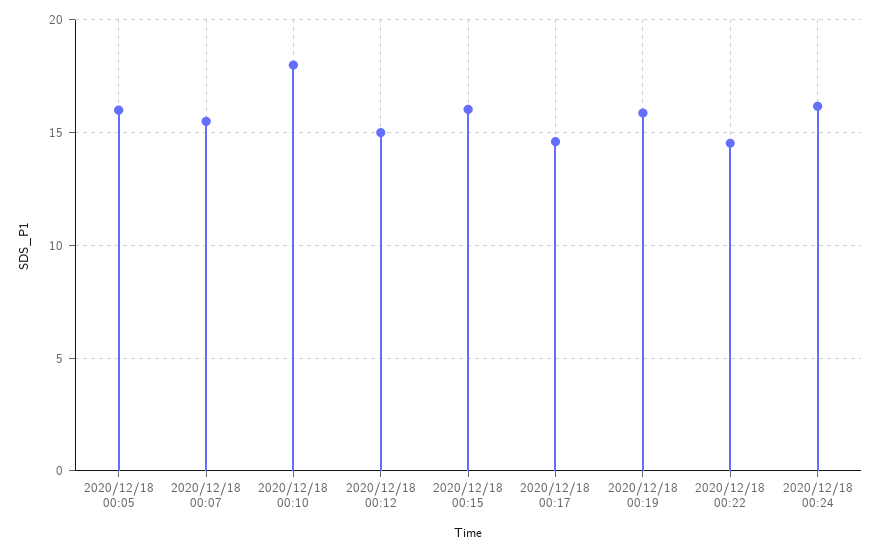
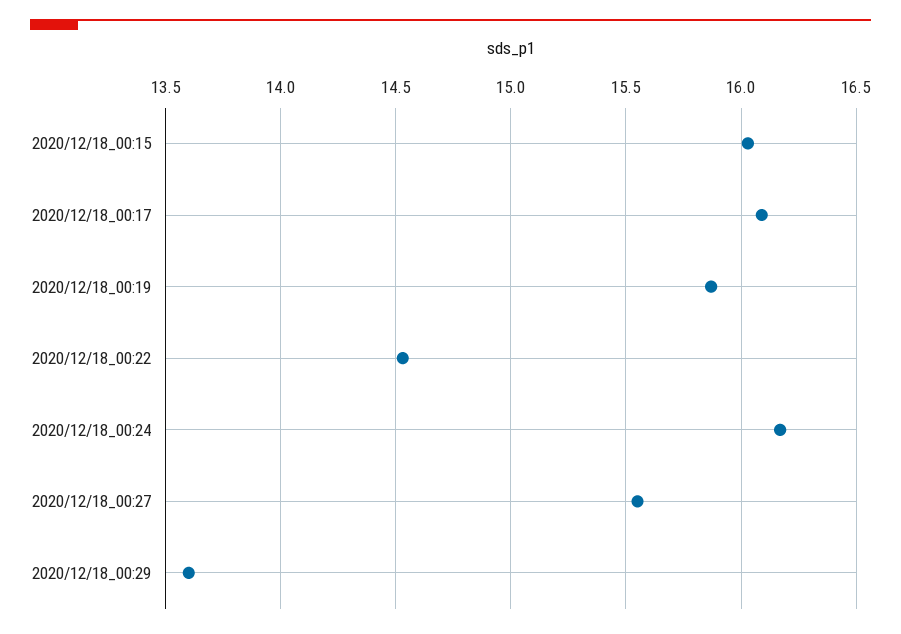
2020/12/18 00:05: 16 -> none
2020/12/18 00:07: 15.5 -> none
2020/12/18 00:10: 18 -> none
2020/12/18 00:12: 15 -> none
2020/12/18 00:17: 14.5 -> 16.1
2020/12/18_00:27: none -> 15.55
2020/12/18_00:29: none -> 13.6

